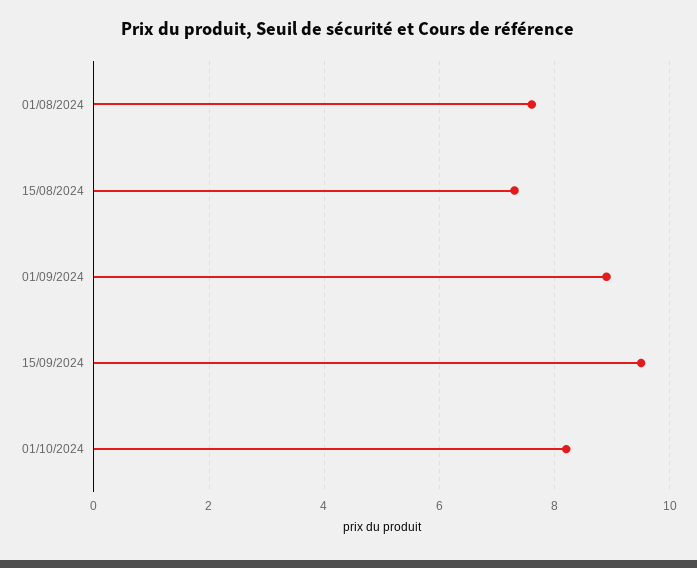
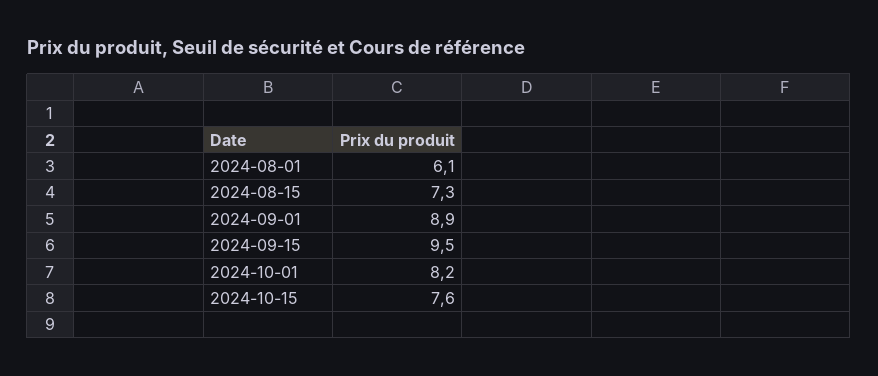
01/08/2024: 7.5 -> 6.1
2024-10-15: none -> 7.6

